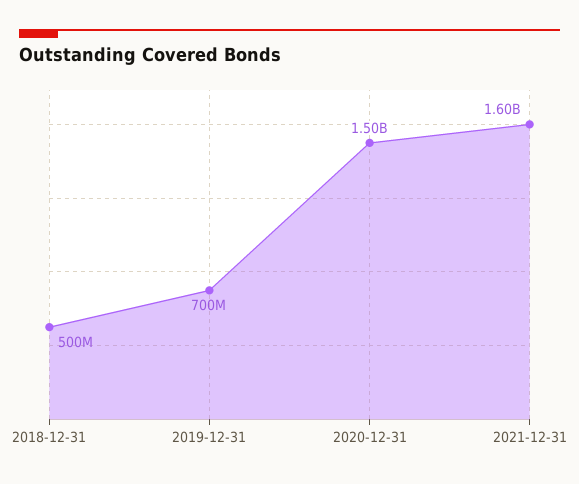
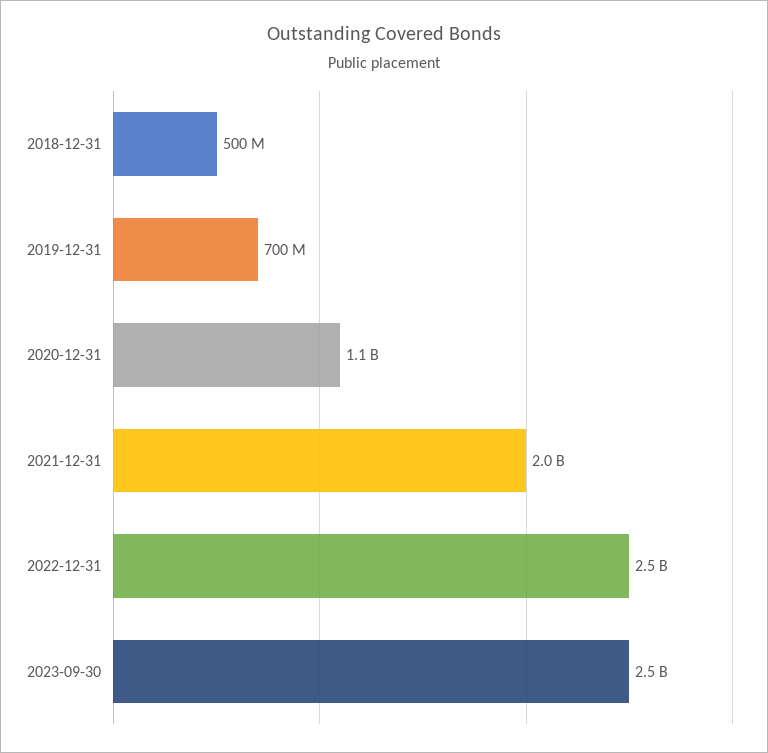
2020-12-31: 1500000000 -> 1100000000
2021-12-31: 1600000000 -> 2000000000
2022-12-31: none -> 2500000000
2023-09-30: none -> 2500000000

